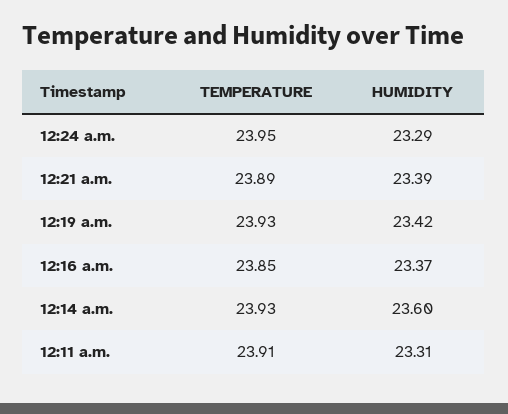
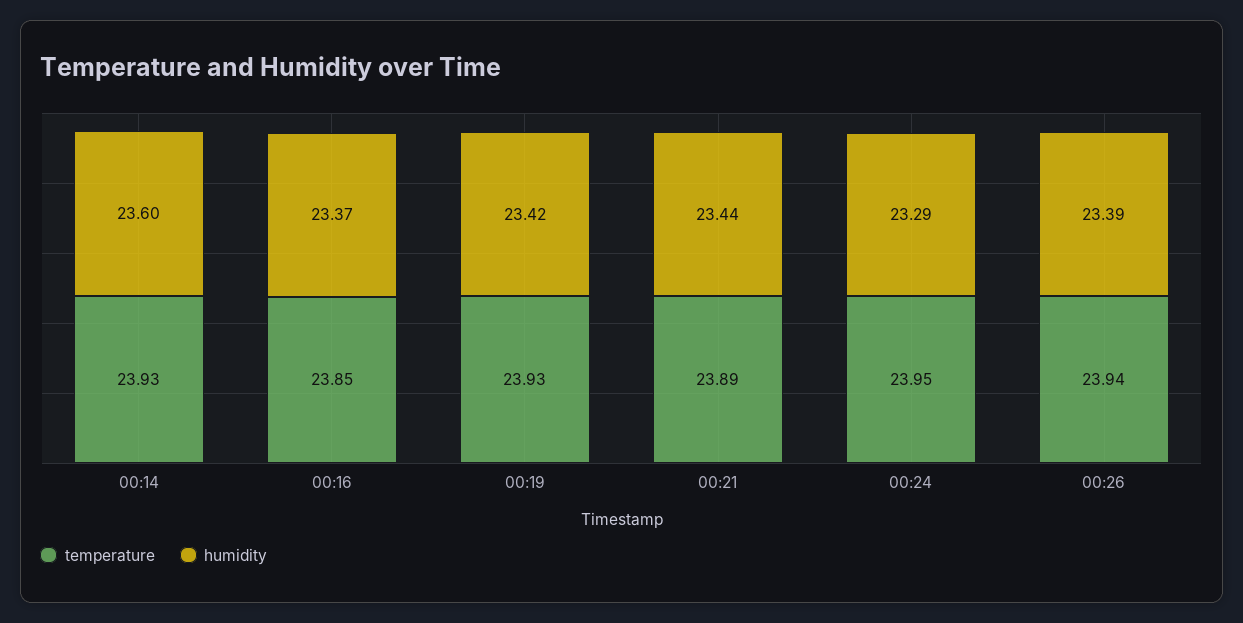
HUMIDITY, 12:21 a.m.: 23.39 -> 23.44
TEMPERATURE, 12:11 a.m.: 23.91 -> none
HUMIDITY, 12:11 a.m.: 23.31 -> none
TEMPERATURE, 00:26: none -> 23.94
HUMIDITY, 00:26: none -> 23.39

